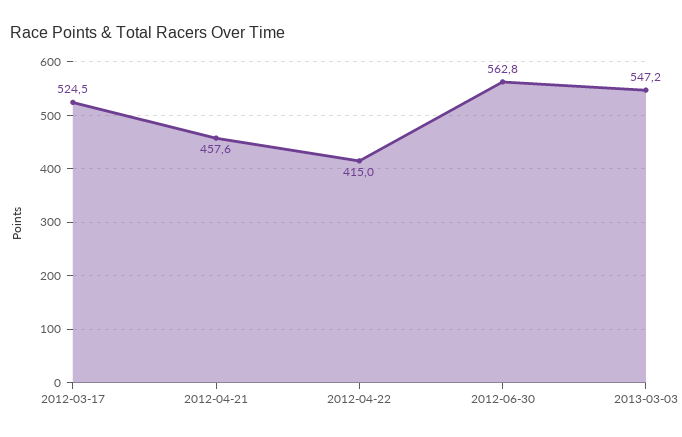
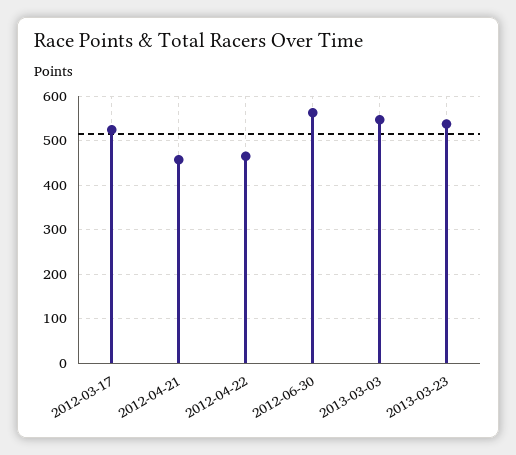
2012-04-22: 415 -> 460
2013-03-23: none -> 540

